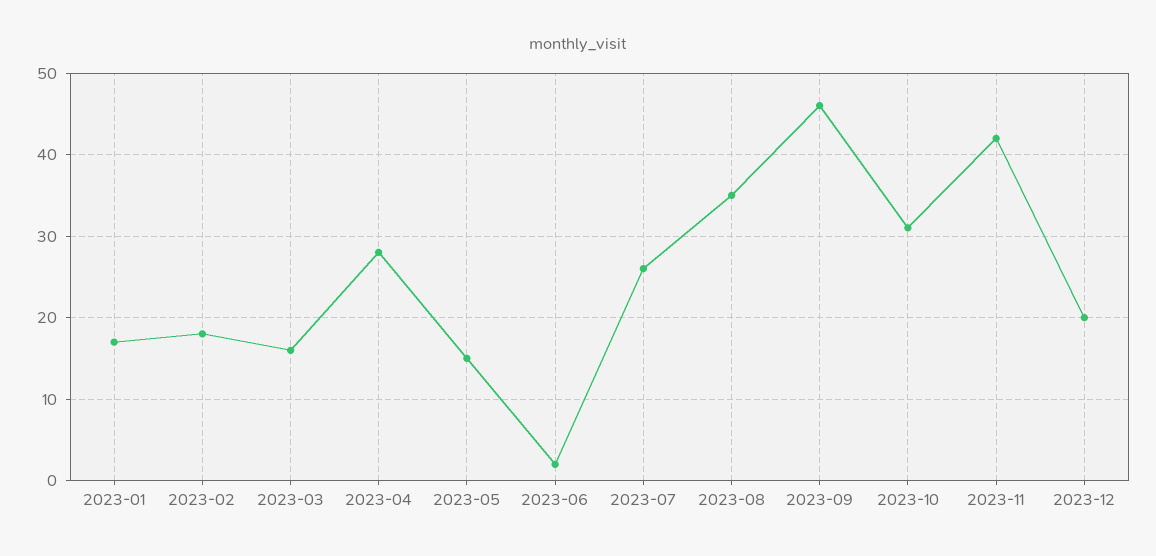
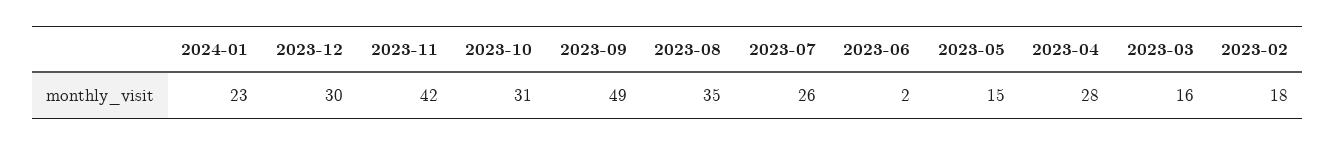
2023-01: 17 -> none
2023-09: 46 -> 49
2023-12: 20 -> 30
2024-01: none -> 23

